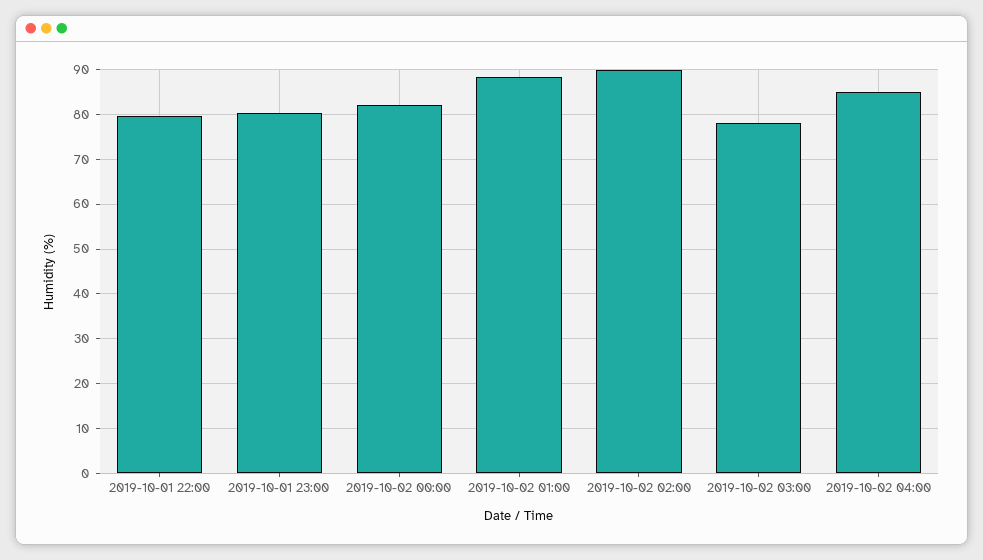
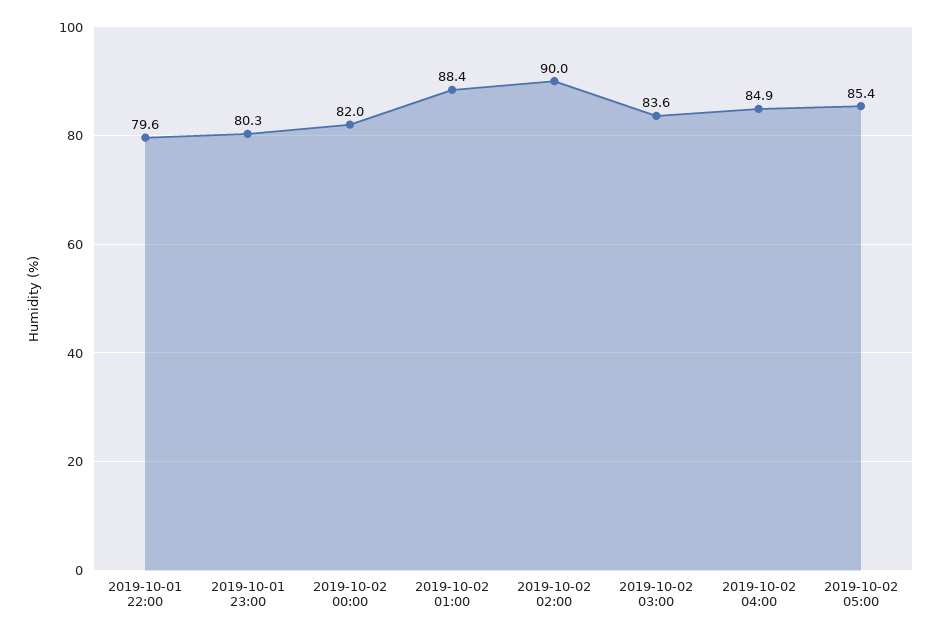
2019-10-02 03:00: 78 -> 83.6
2019-10-02 05:00: none -> 85.4

